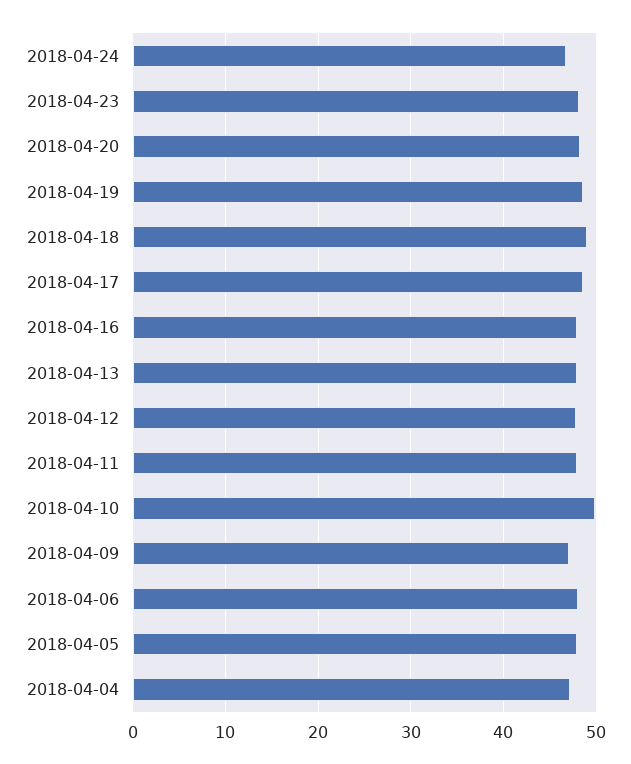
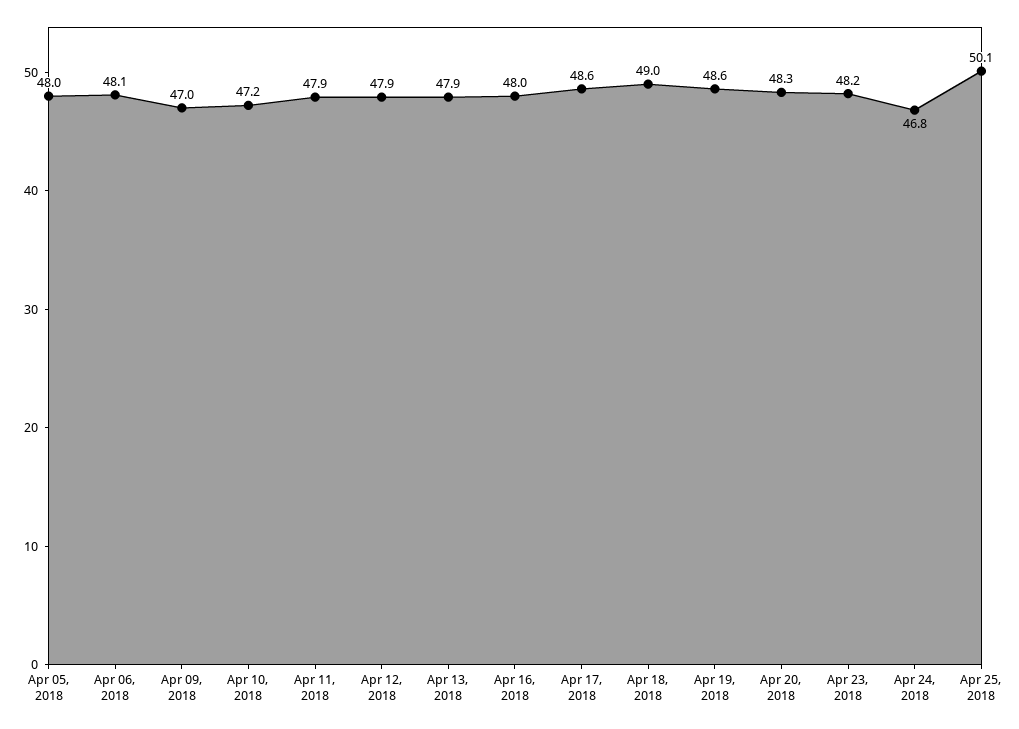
2018-04-10: 50 -> 47.2
2018-04-04: 47 -> none
Apr 25, 2018: none -> 50.1

